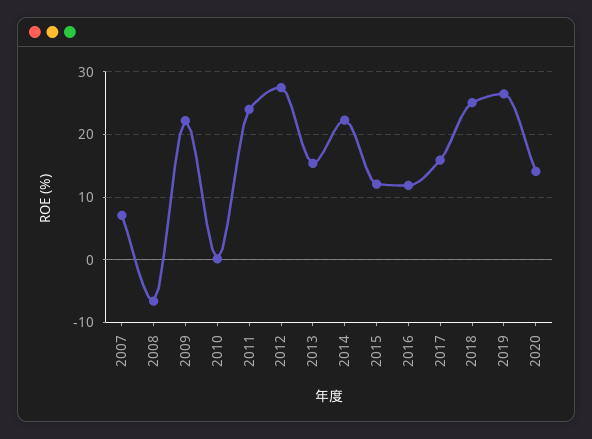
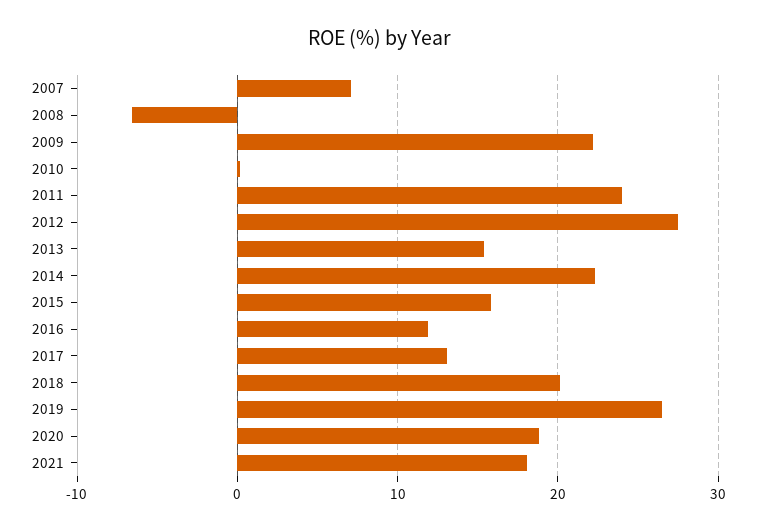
2015: 12 -> 16
2017: 16 -> 13
2018: 25 -> 20
2020: 14 -> 19
2021: none -> 18

